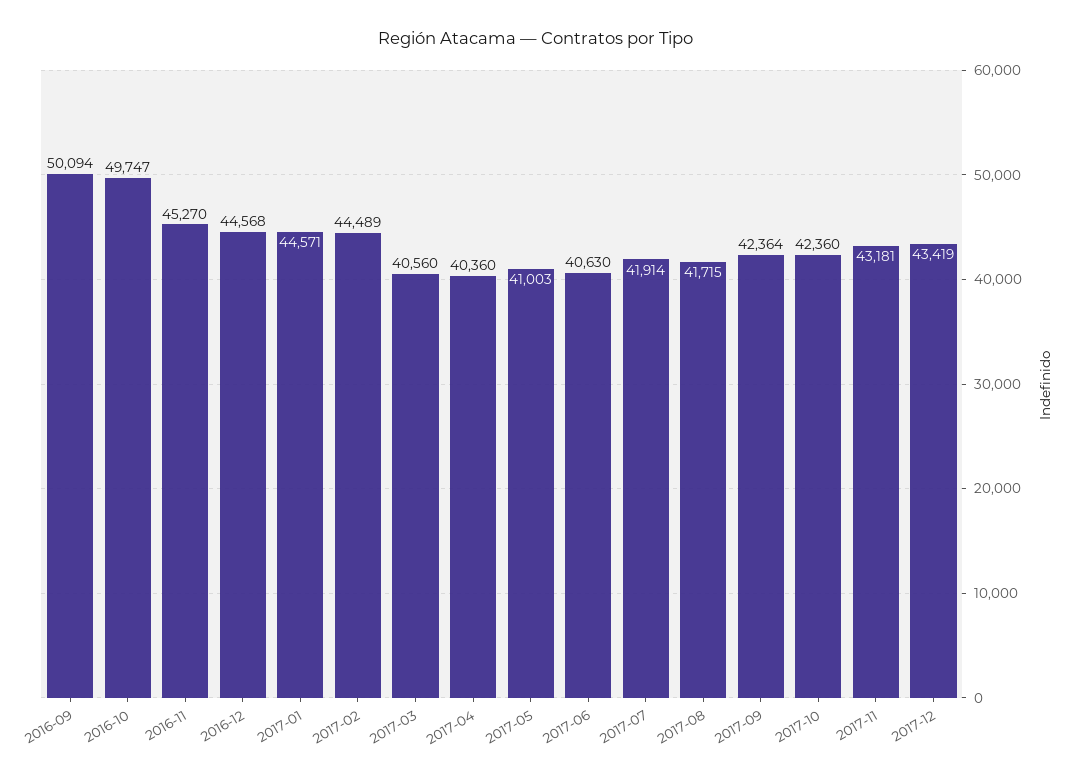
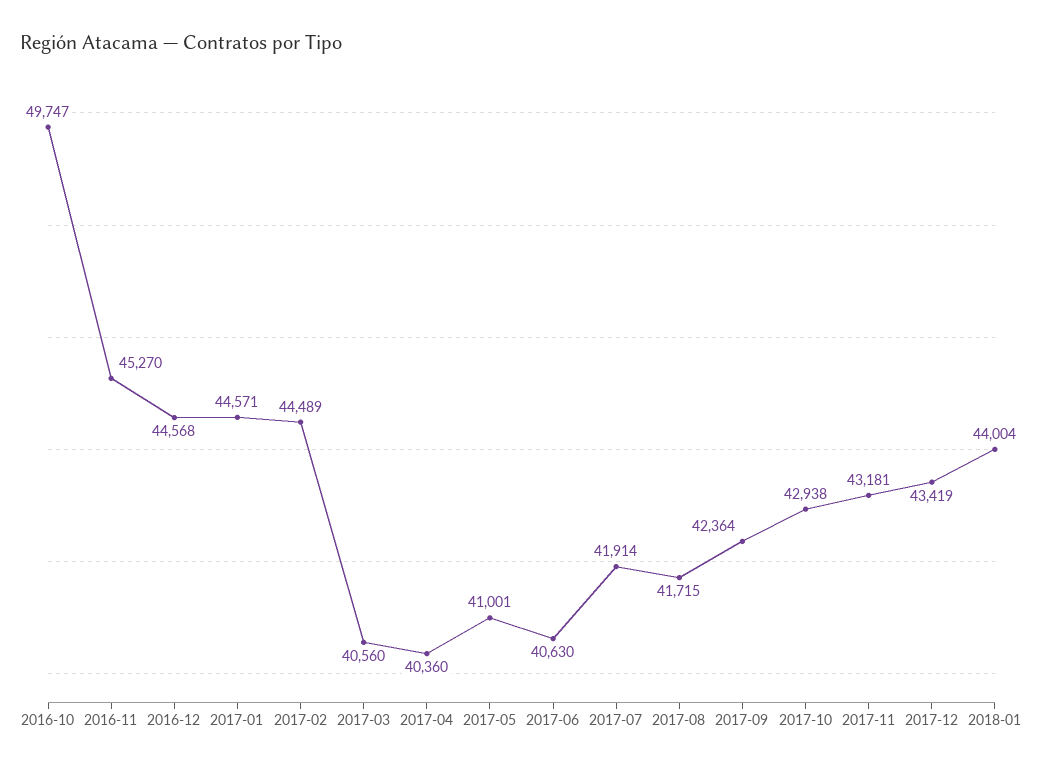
2016-09: 50094 -> none
2017-05: 41003 -> 41001
2017-10: 42360 -> 42938
2018-01: none -> 44004

